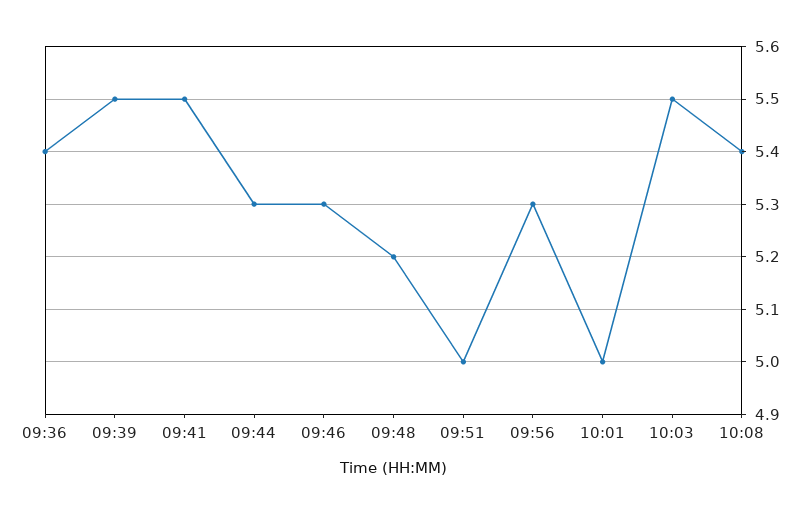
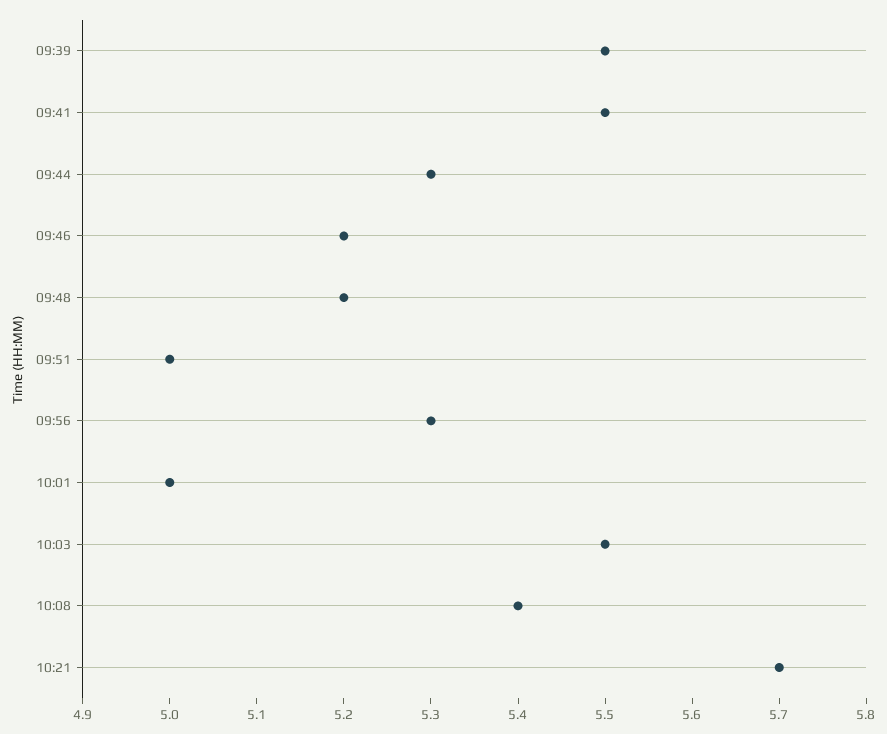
09:36: 5.4 -> none
09:46: 5.3 -> 5.2
10:21: none -> 5.7

